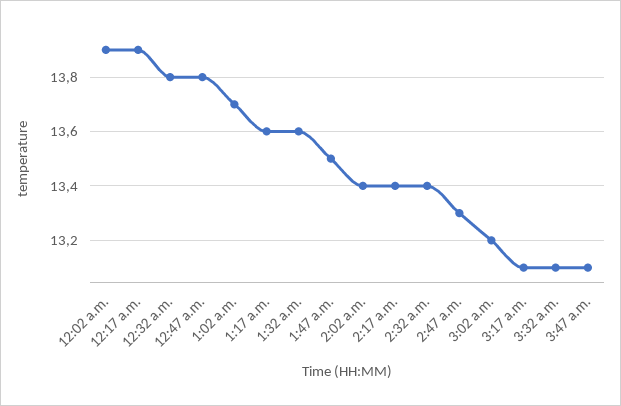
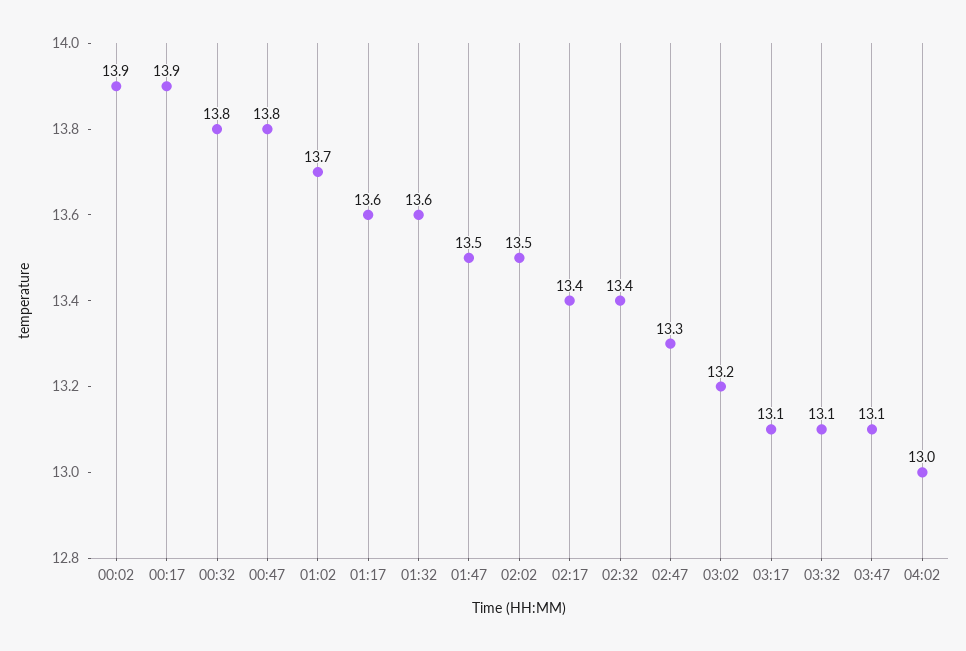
2:02 a.m.: 13.4 -> 13.5
04:02: none -> 13

